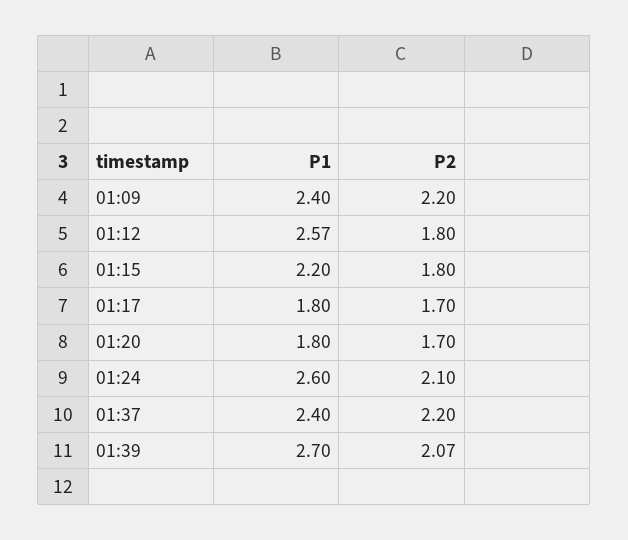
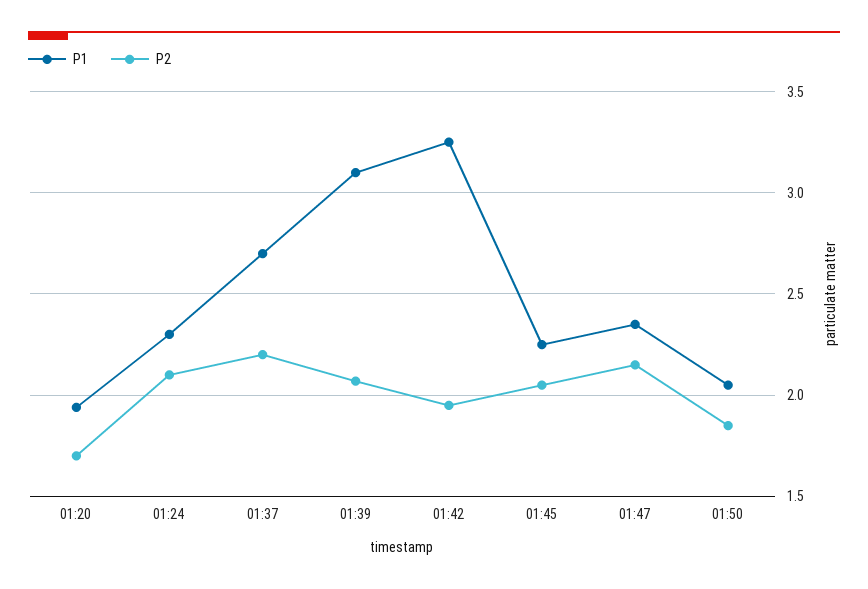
P1, 01:09: 2.4 -> none
P2, 01:09: 2.2 -> none
P1, 01:12: 2.57 -> none
P2, 01:12: 1.8 -> none
P1, 01:15: 2.2 -> none
P2, 01:15: 1.8 -> none
P1, 01:17: 1.8 -> none
P2, 01:17: 1.7 -> none
P1, 01:20: 1.8 -> 1.95
P1, 01:24: 2.6 -> 2.3
P1, 01:37: 2.4 -> 2.7
P1, 01:39: 2.7 -> 3.1
P1, 01:42: none -> 3.25
P2, 01:42: none -> 1.95
P1, 01:45: none -> 2.25
P2, 01:45: none -> 2.05
P1, 01:47: none -> 2.35
P2, 01:47: none -> 2.15
P1, 01:50: none -> 2.05
P2, 01:50: none -> 1.85

